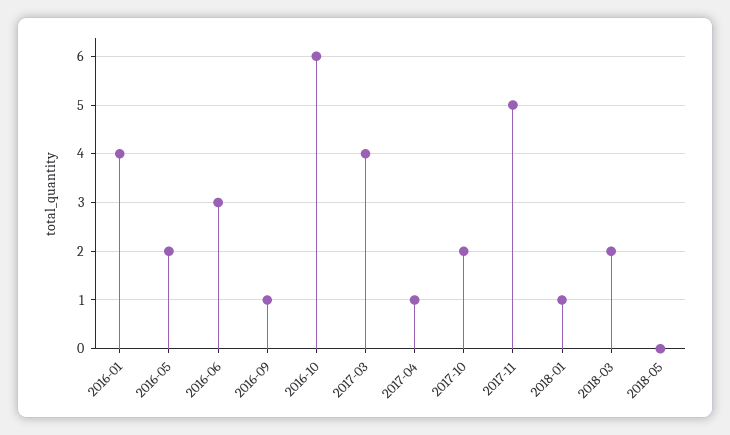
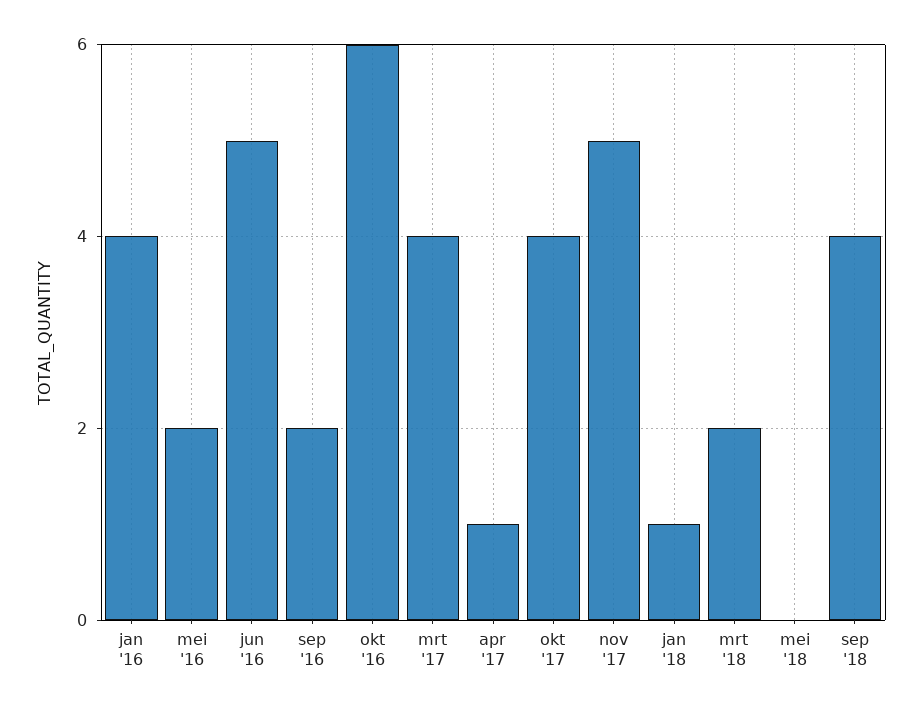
2016-06: 3 -> 5
2016-09: 1 -> 2
2017-10: 2 -> 4
sep '18: none -> 4

